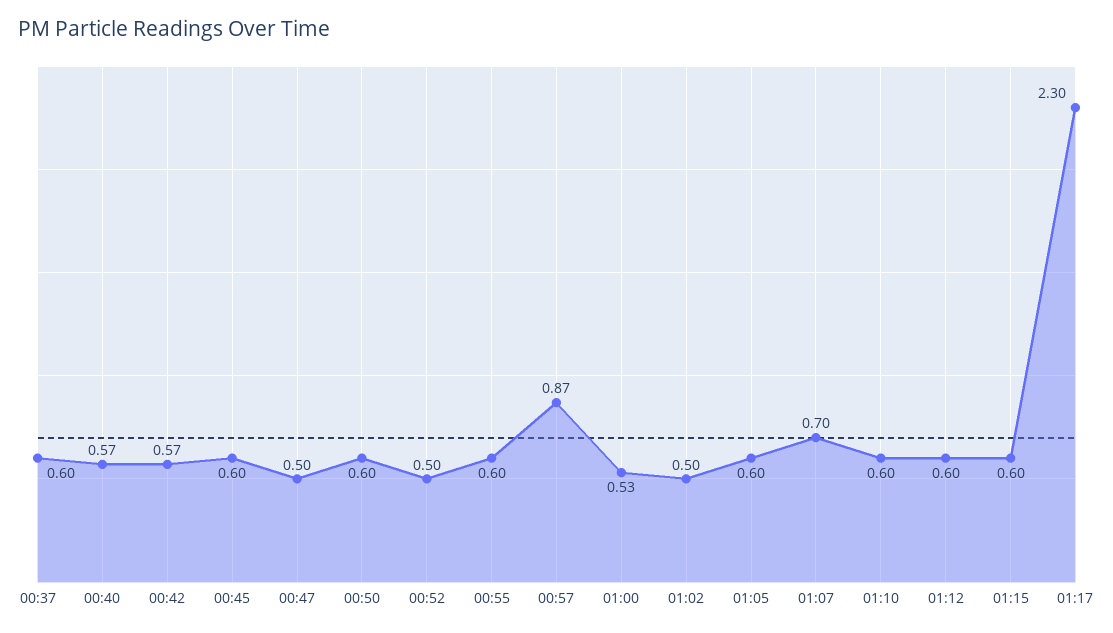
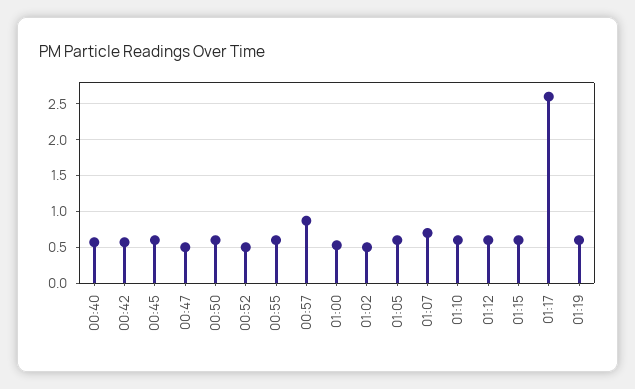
00:37: 0.6 -> none
01:17: 2.3 -> 2.6
01:19: none -> 0.6

